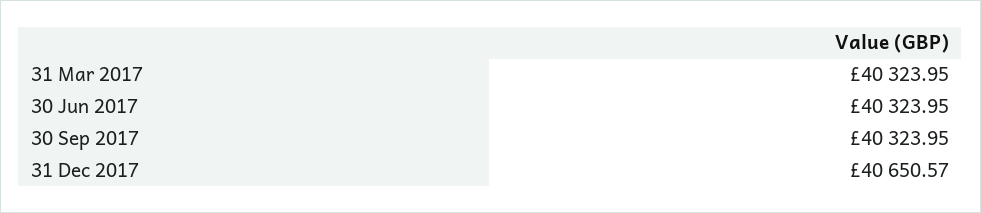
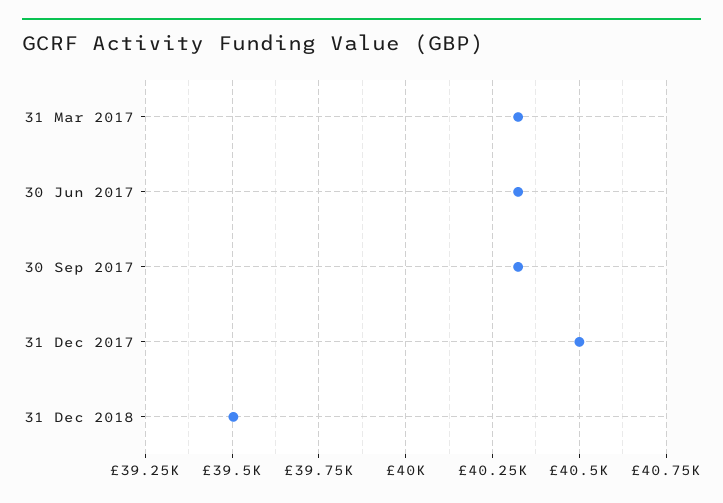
31 Dec 2017: 40650.57 -> 40500
31 Dec 2018: none -> 39500

